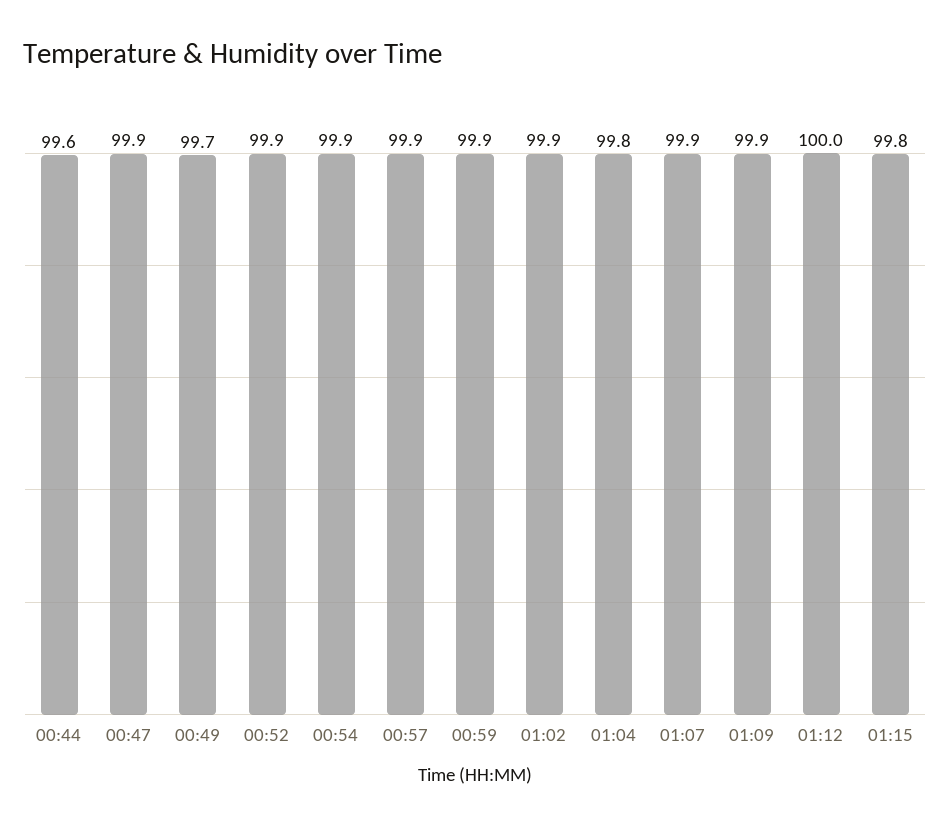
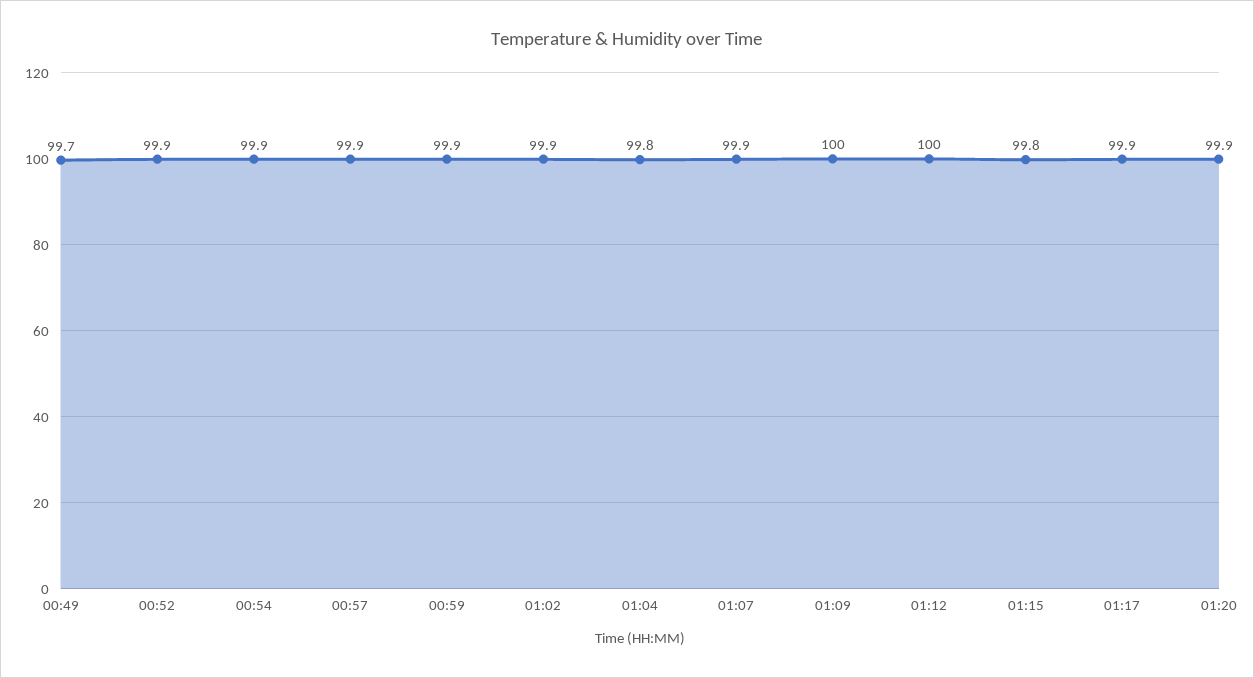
00:44: 99.6 -> none
00:47: 99.9 -> none
01:09: 99.9 -> 100
01:17: none -> 99.9
01:20: none -> 99.9

